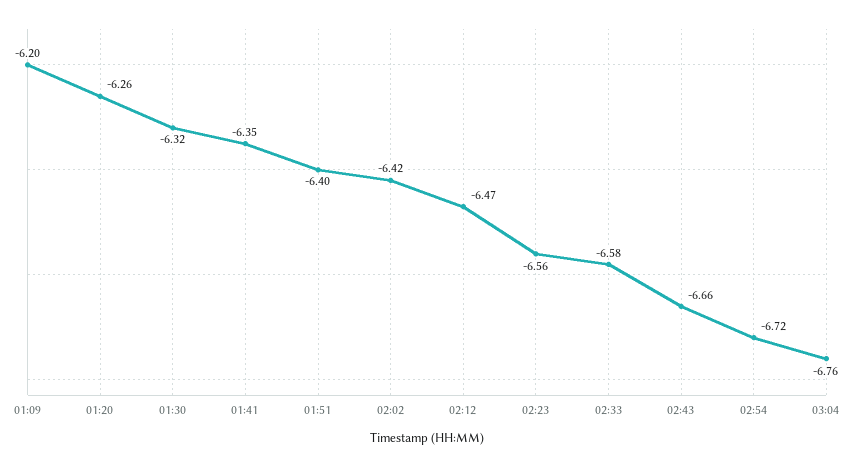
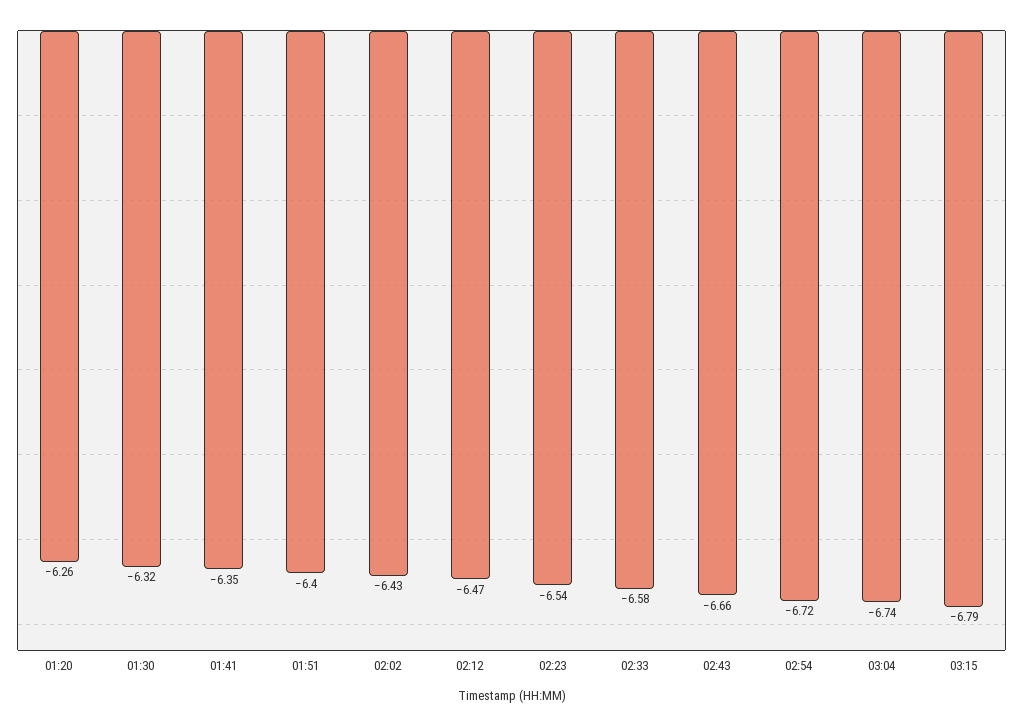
01:09: -6.2 -> none
02:02: -6.42 -> -6.43
02:23: -6.56 -> -6.54
03:04: -6.76 -> -6.74
03:15: none -> -6.79

